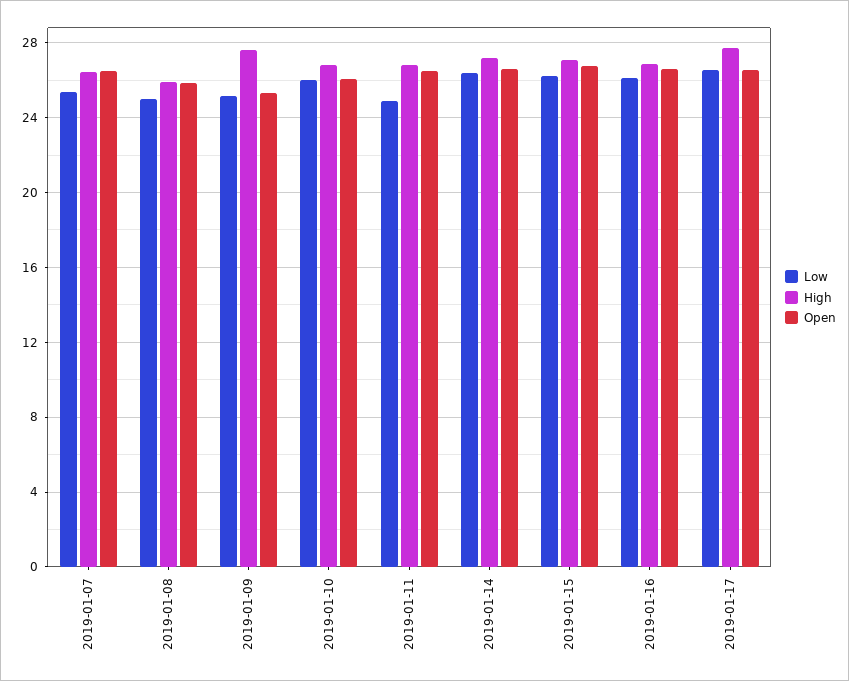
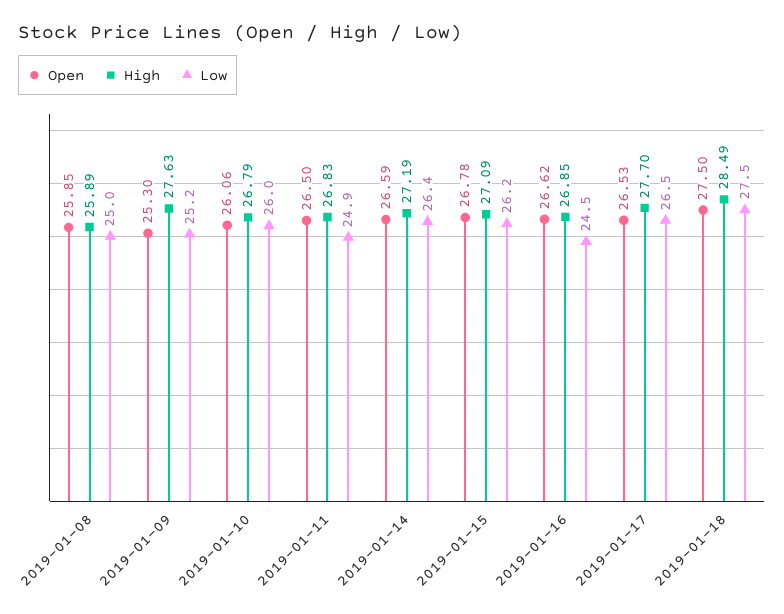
Low, 2019-01-07: 25.5 -> none
High, 2019-01-07: 26.5 -> none
Open, 2019-01-07: 26.5 -> none
Low, 2019-01-16: 26 -> 24.5
Open, 2019-01-18: none -> 27.5
High, 2019-01-18: none -> 28.49
Low, 2019-01-18: none -> 27.5

